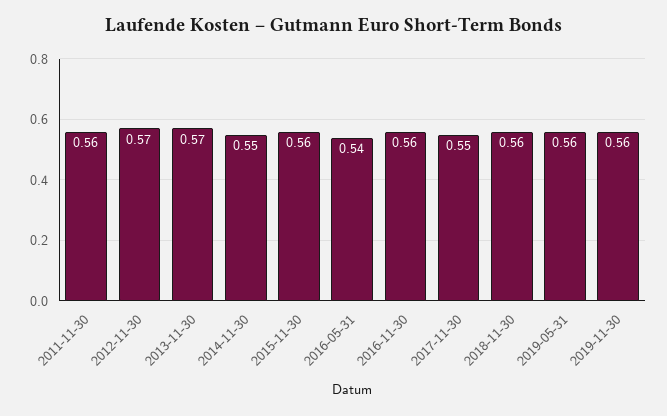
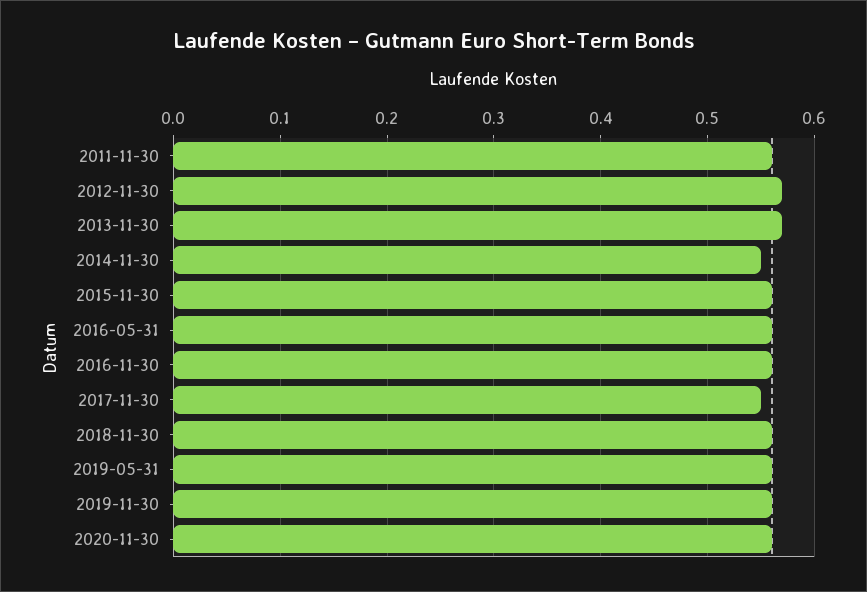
2016-05-31: 0.54 -> 0.56
2020-11-30: none -> 0.56

